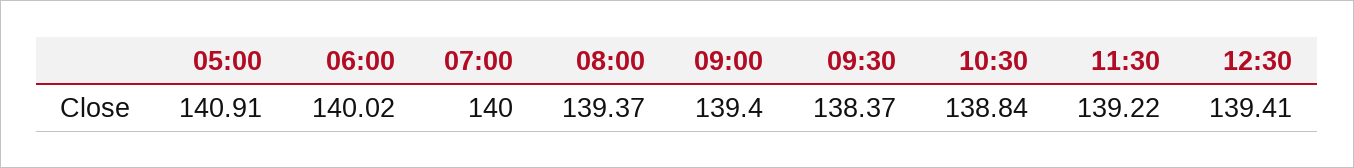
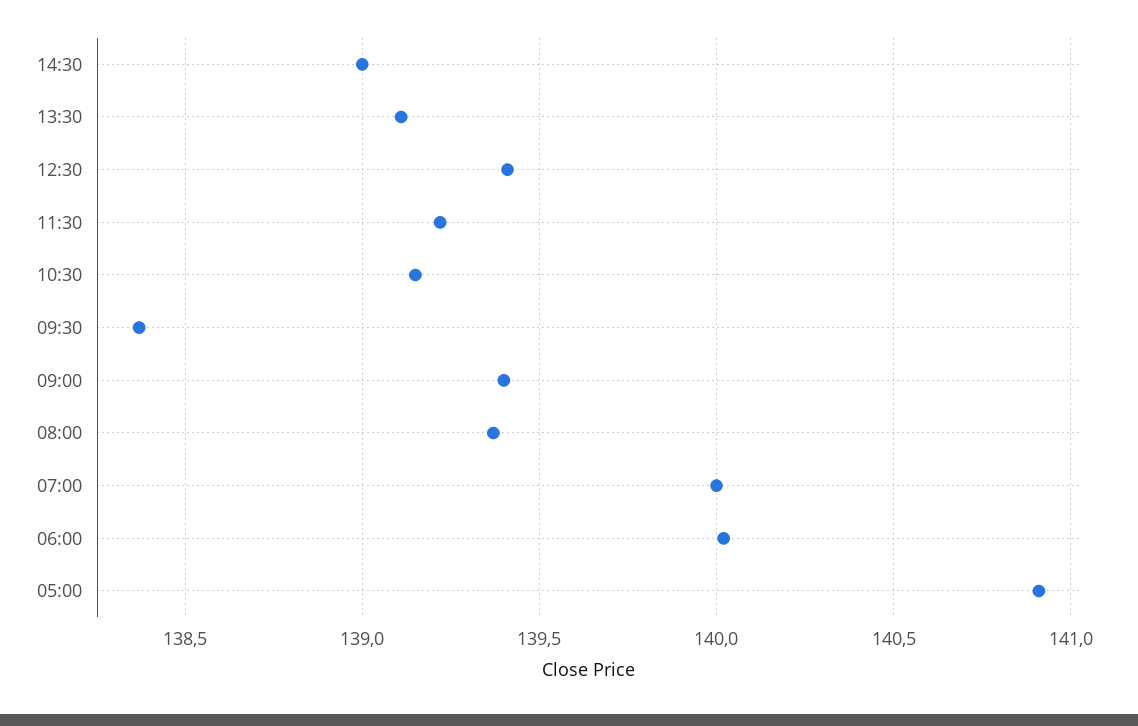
10:30: 138.84 -> 139.15
14:30: none -> 139
13:30: none -> 139.1

